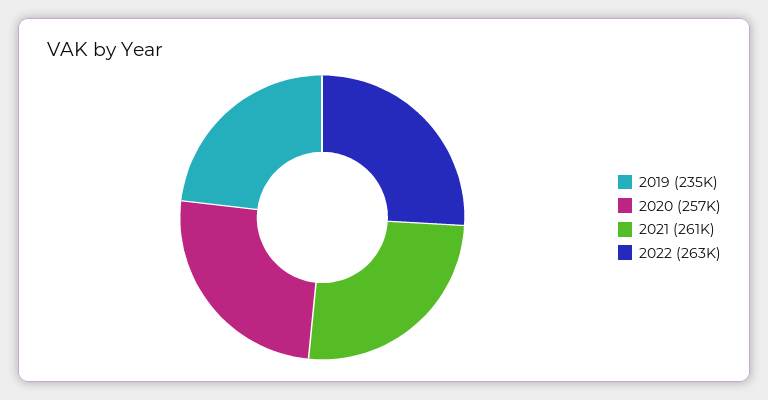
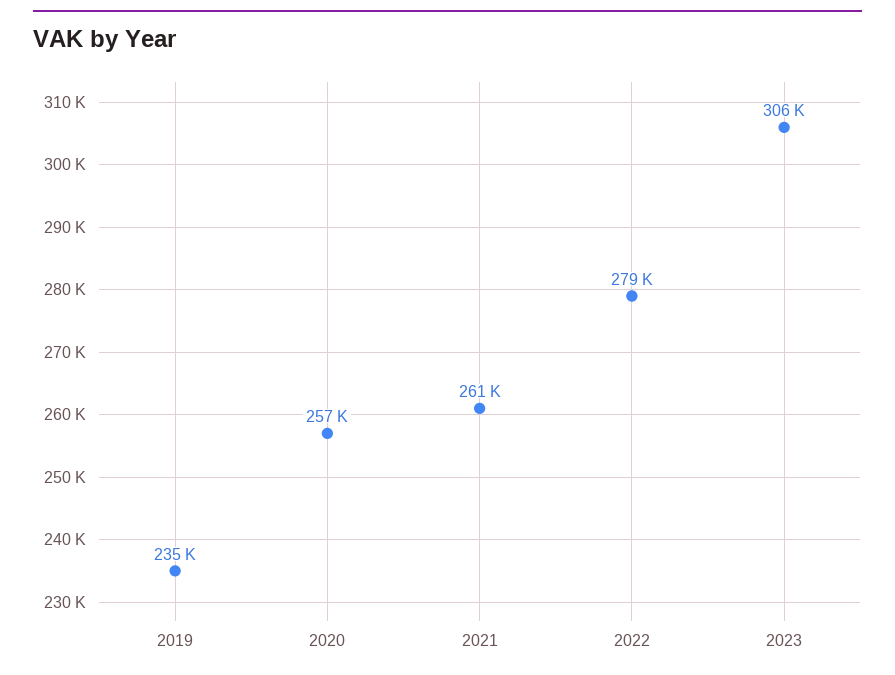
2022: 263000 -> 279000
2023: none -> 306000

